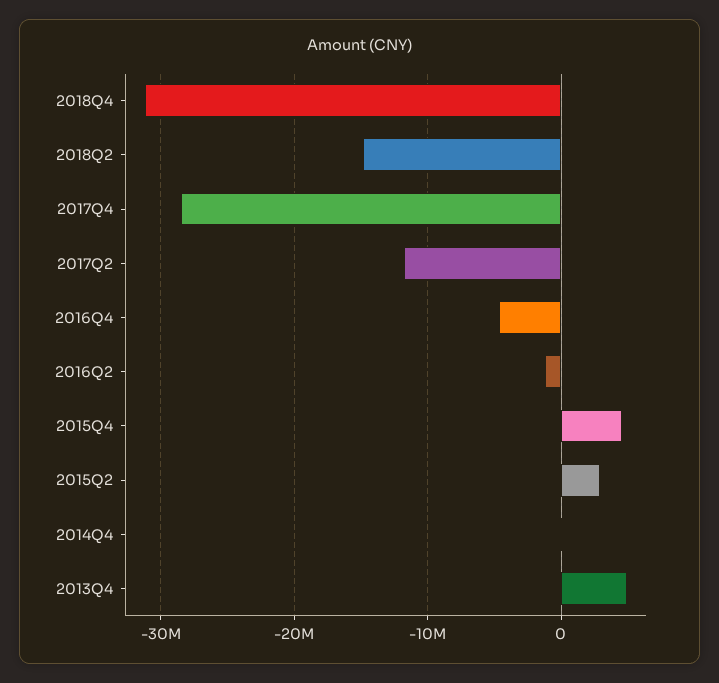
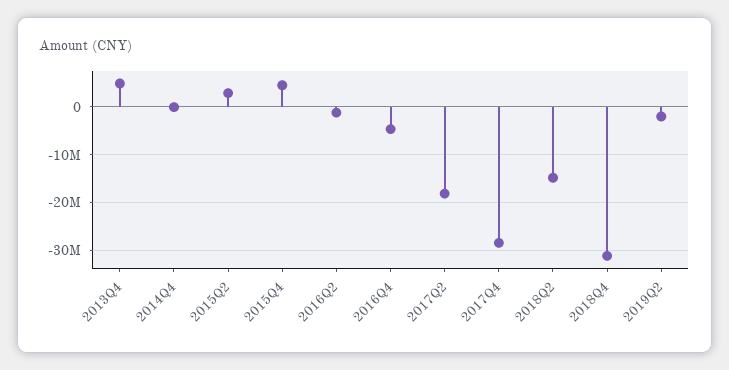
2017Q2: -12000000 -> -18000000
2019Q2: none -> -2000000

